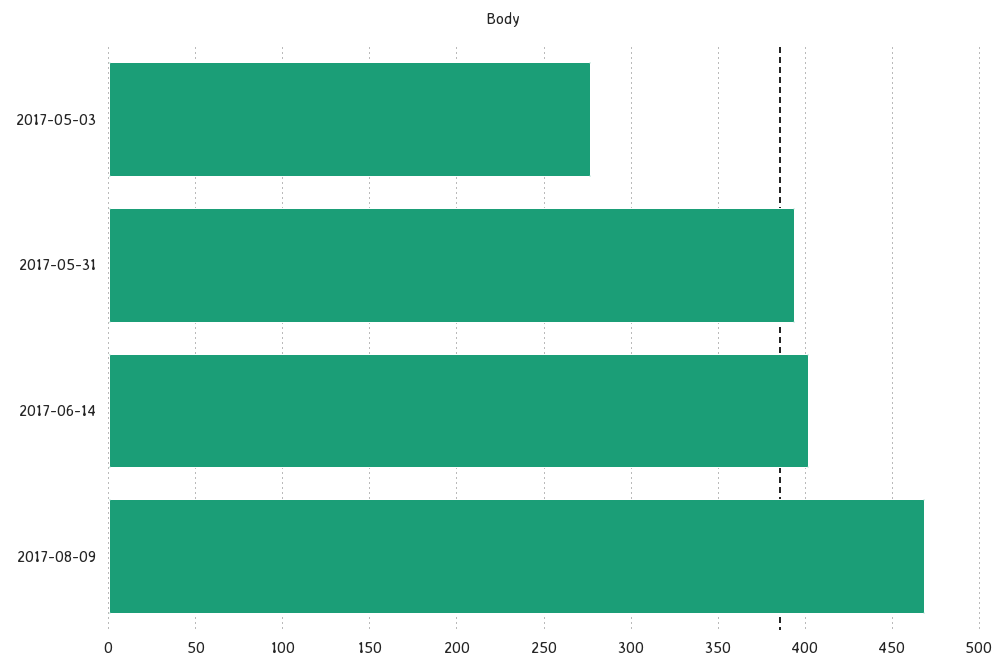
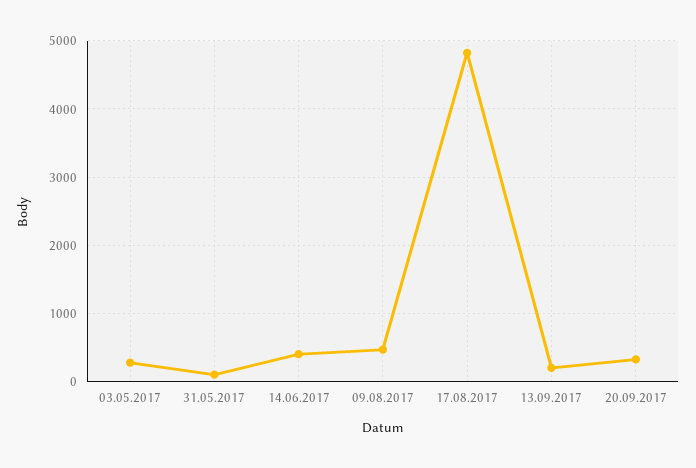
2017-05-31: 395 -> 100
17.08.2017: none -> 4800
13.09.2017: none -> 200
20.09.2017: none -> 300

